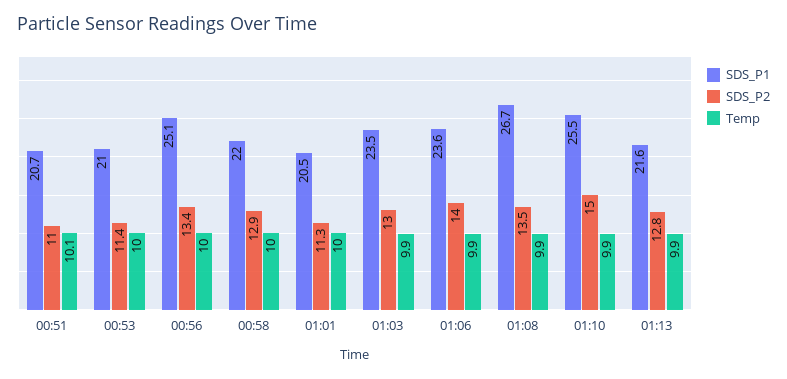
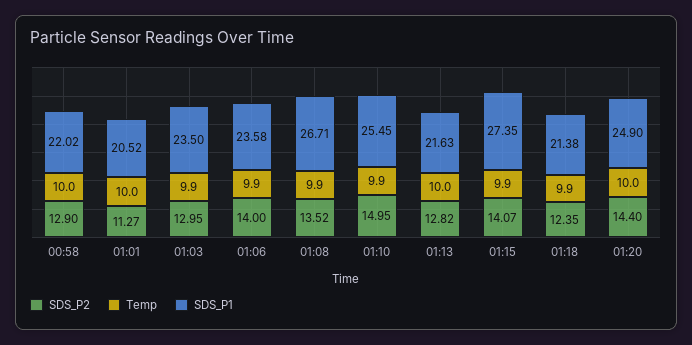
SDS_P1, 00:51: 20.7 -> none
SDS_P2, 00:51: 11 -> none
Temp, 00:51: 10.1 -> none
SDS_P1, 00:53: 21 -> none
SDS_P2, 00:53: 11.4 -> none
Temp, 00:53: 10 -> none
SDS_P1, 00:56: 25.1 -> none
SDS_P2, 00:56: 13.4 -> none
Temp, 00:56: 10 -> none
Temp, 01:13: 9.9 -> 10
SDS_P2, 01:15: none -> 14.07
Temp, 01:15: none -> 9.9
SDS_P1, 01:15: none -> 27.35
SDS_P2, 01:18: none -> 12.35
Temp, 01:18: none -> 9.9
SDS_P1, 01:18: none -> 21.38
SDS_P2, 01:20: none -> 14.4
Temp, 01:20: none -> 10
SDS_P1, 01:20: none -> 24.9

